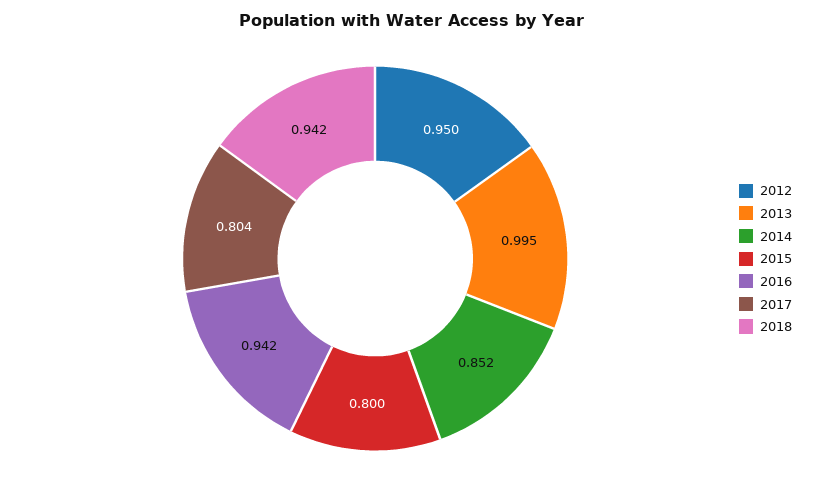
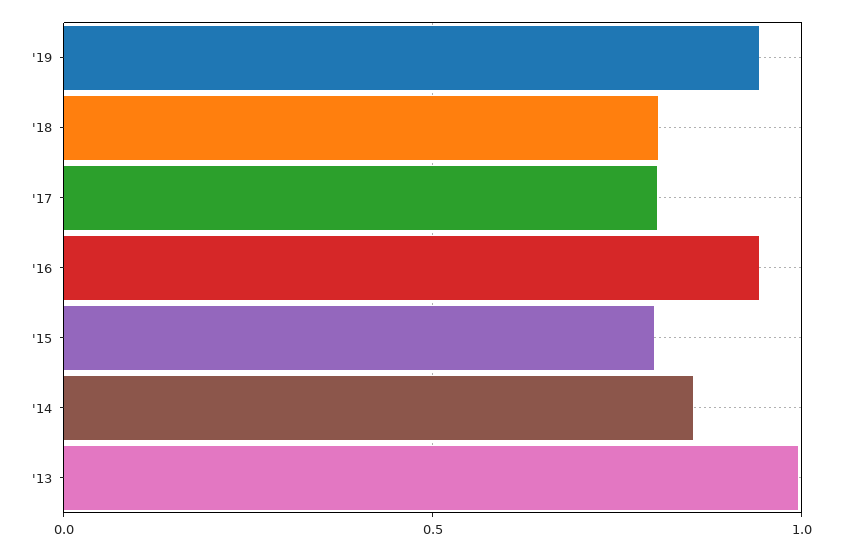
2012: 0.95 -> none
2018: 0.942 -> 0.8
'19: none -> 0.95

